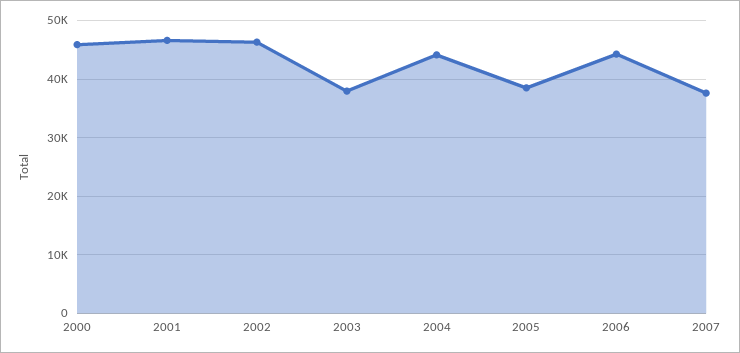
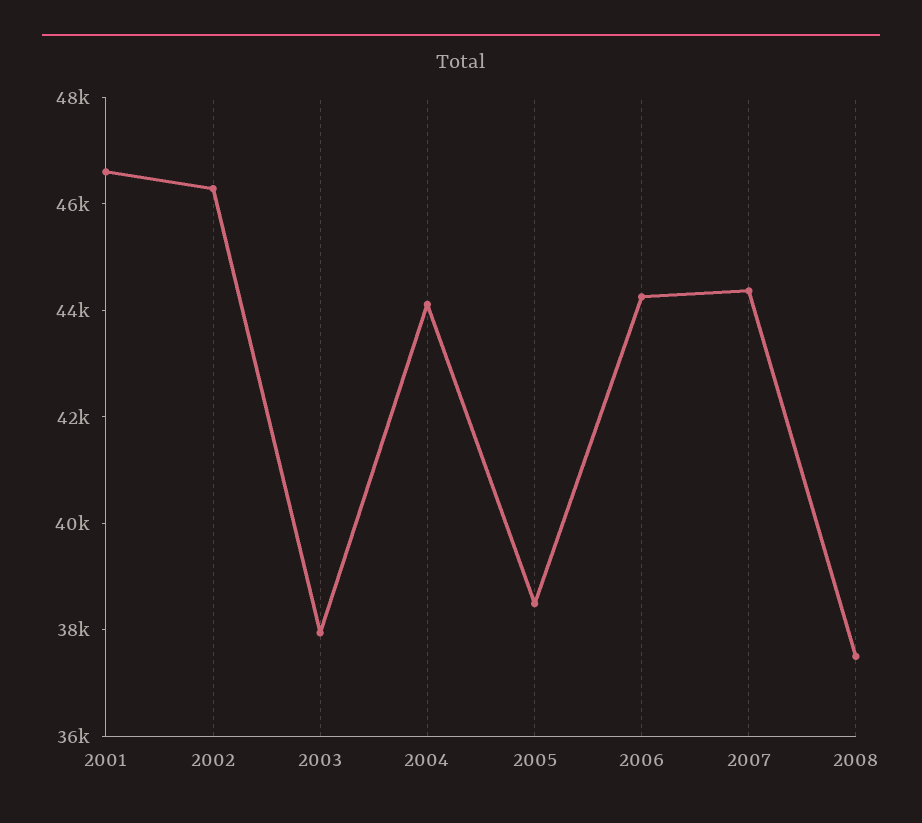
2000: 46000 -> none
2007: 38000 -> 44500
2008: none -> 37500

